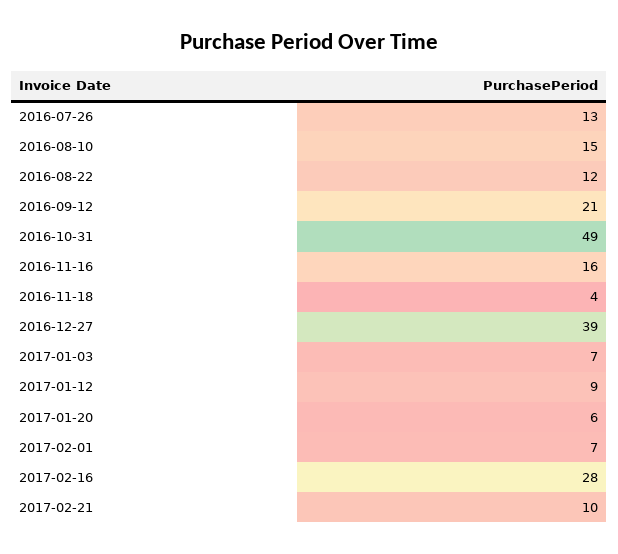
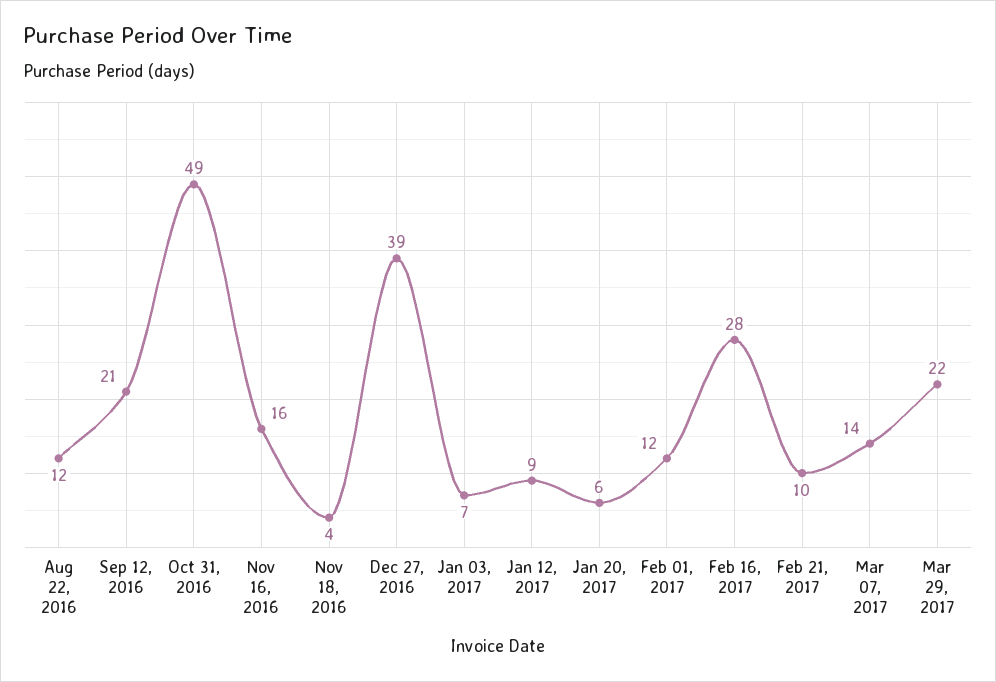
2016-07-26: 13 -> none
2016-08-10: 15 -> none
2017-02-01: 7 -> 12
Mar 07, 2017: none -> 14
Mar 29, 2017: none -> 22

